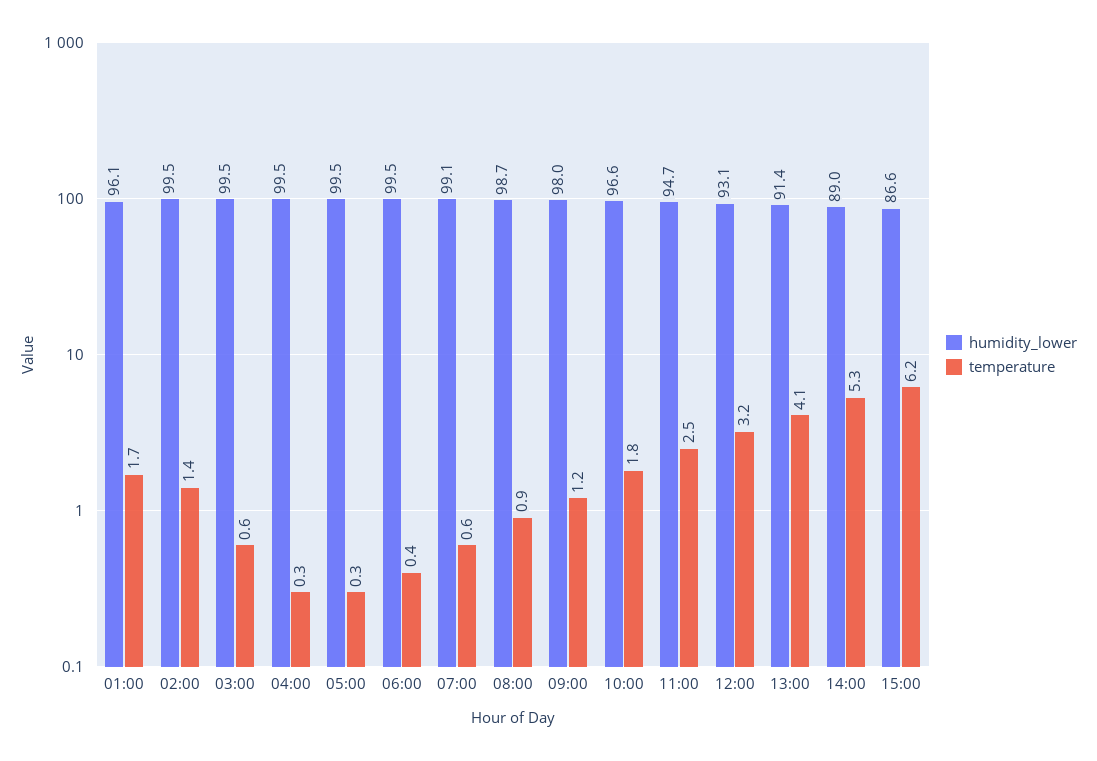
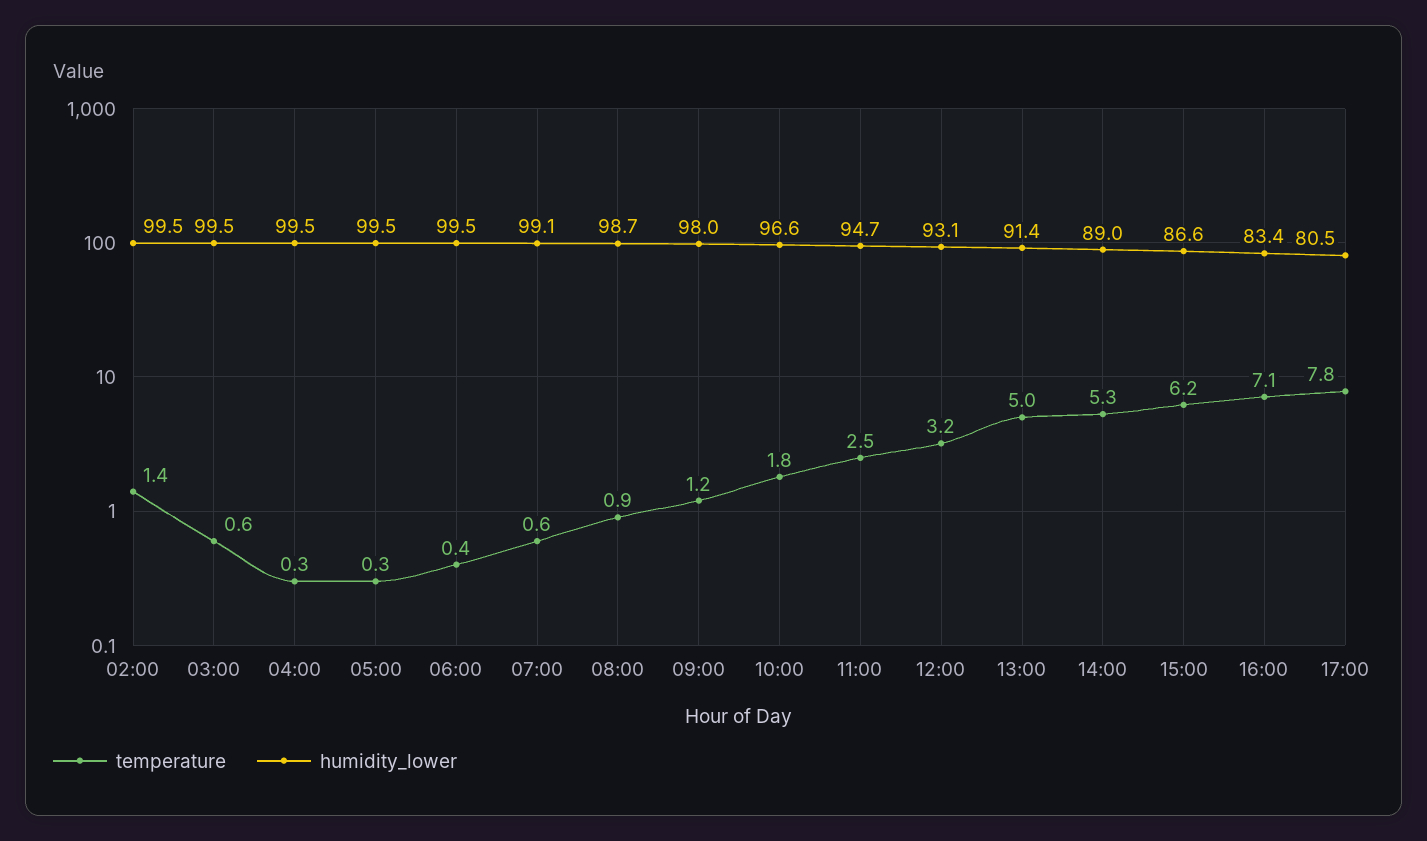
humidity_lower, 01:00: 96.1 -> none
temperature, 01:00: 1.7 -> none
temperature, 13:00: 4.1 -> 5
temperature, 16:00: none -> 7.1
humidity_lower, 16:00: none -> 83.4
temperature, 17:00: none -> 7.8
humidity_lower, 17:00: none -> 80.5

